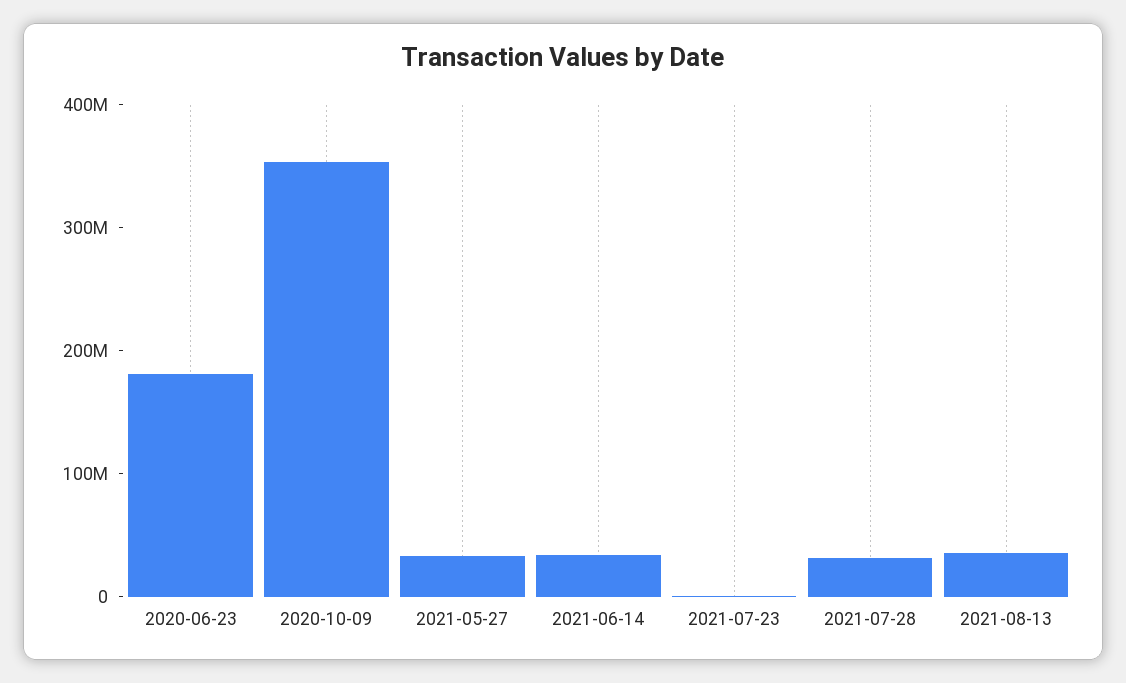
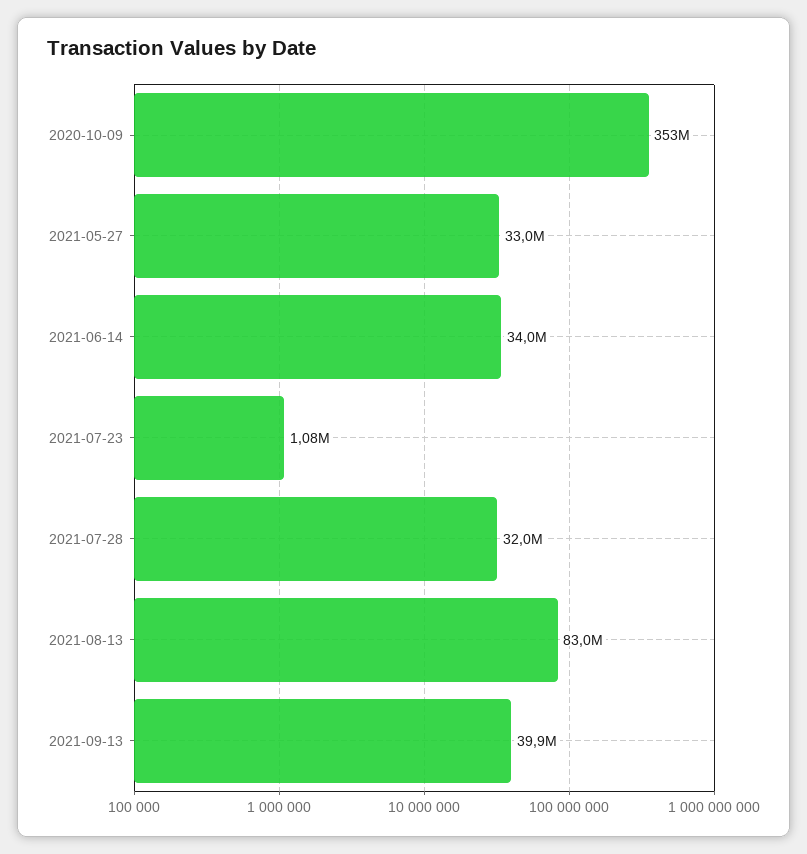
2020-06-23: 180000000 -> none
2021-08-13: 40000000 -> 83000000
2021-09-13: none -> 39900000

